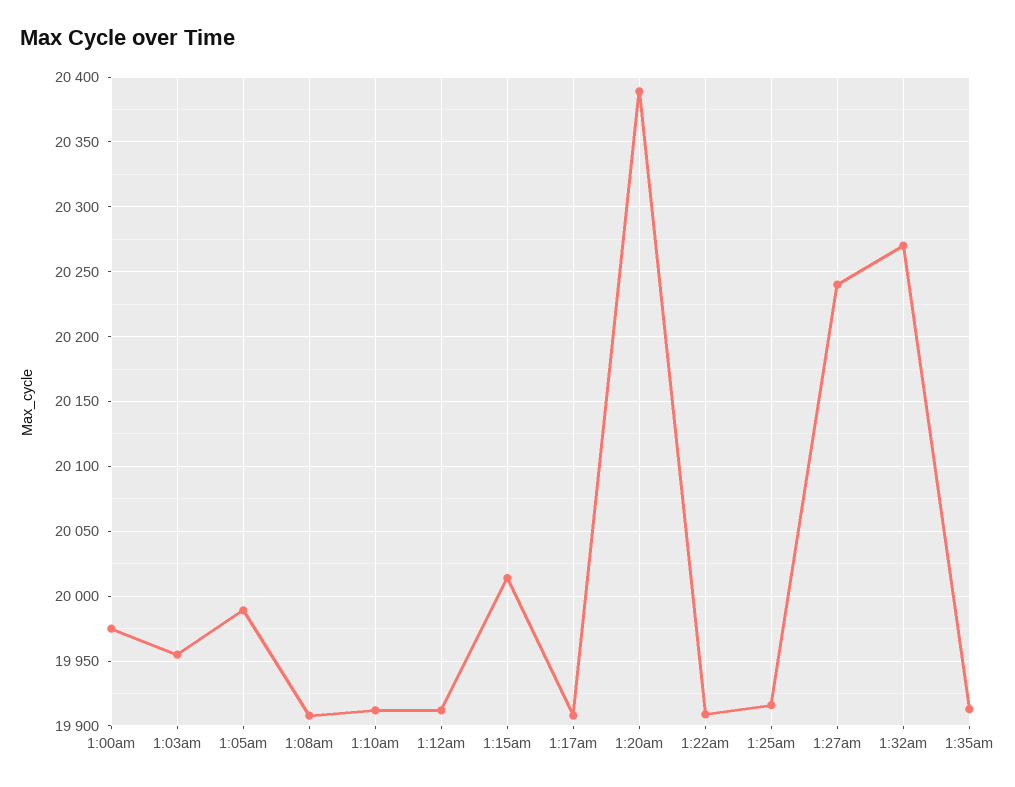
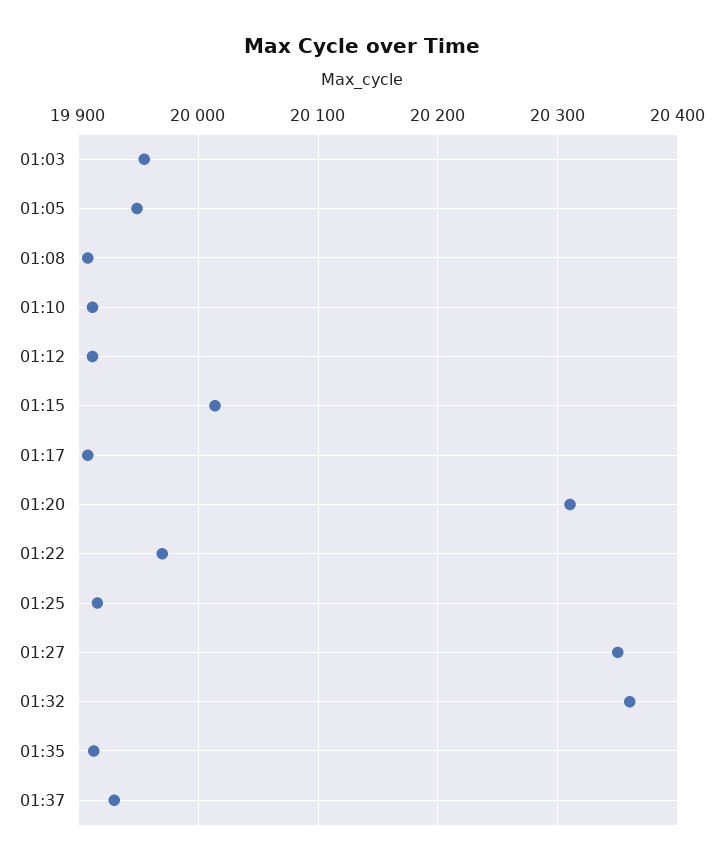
1:00am: 19975 -> none
1:05am: 19990 -> 19950
1:20am: 20390 -> 20310
1:22am: 19910 -> 19970
1:27am: 20240 -> 20350
1:32am: 20270 -> 20360
01:37: none -> 19930

